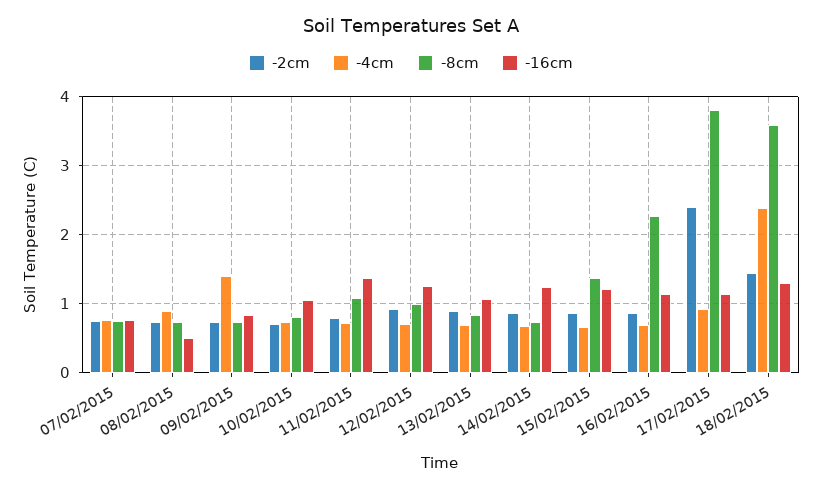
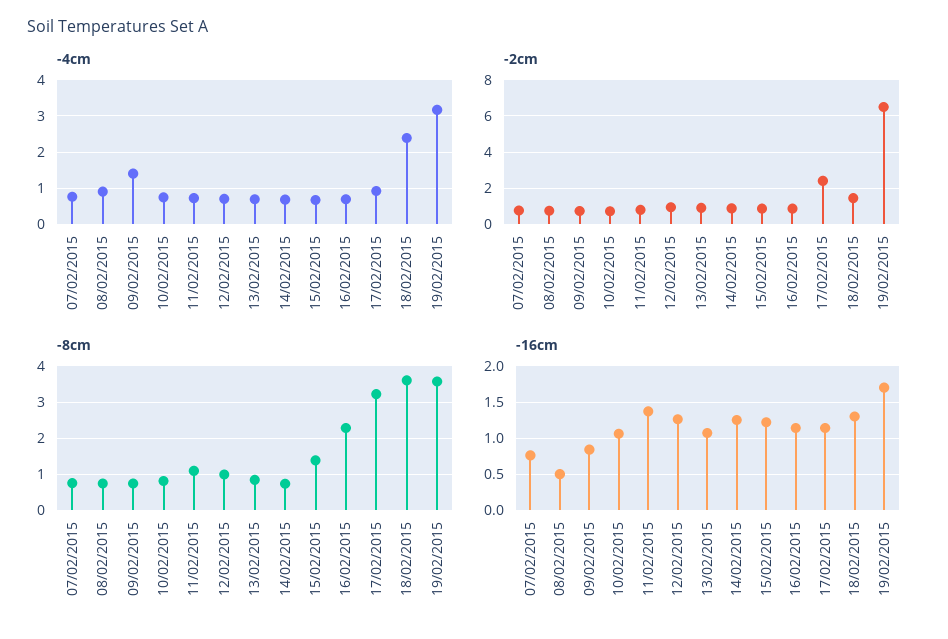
-8cm, 17/02/2015: 3.8 -> 3.2
-4cm, 19/02/2015: none -> 3.2
-2cm, 19/02/2015: none -> 6.5
-8cm, 19/02/2015: none -> 3.6
-16cm, 19/02/2015: none -> 1.7

